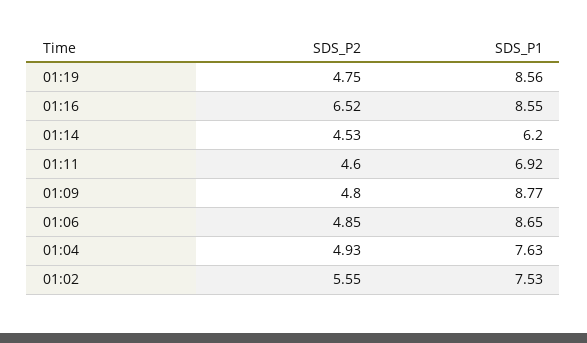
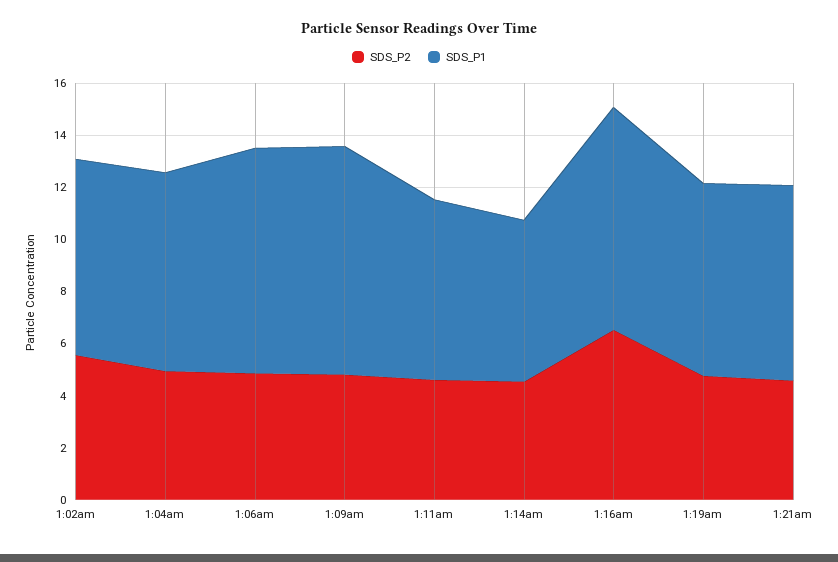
SDS_P1, 01:19: 8.56 -> 7.5
SDS_P2, 1:21am: none -> 4.5
SDS_P1, 1:21am: none -> 7.5

